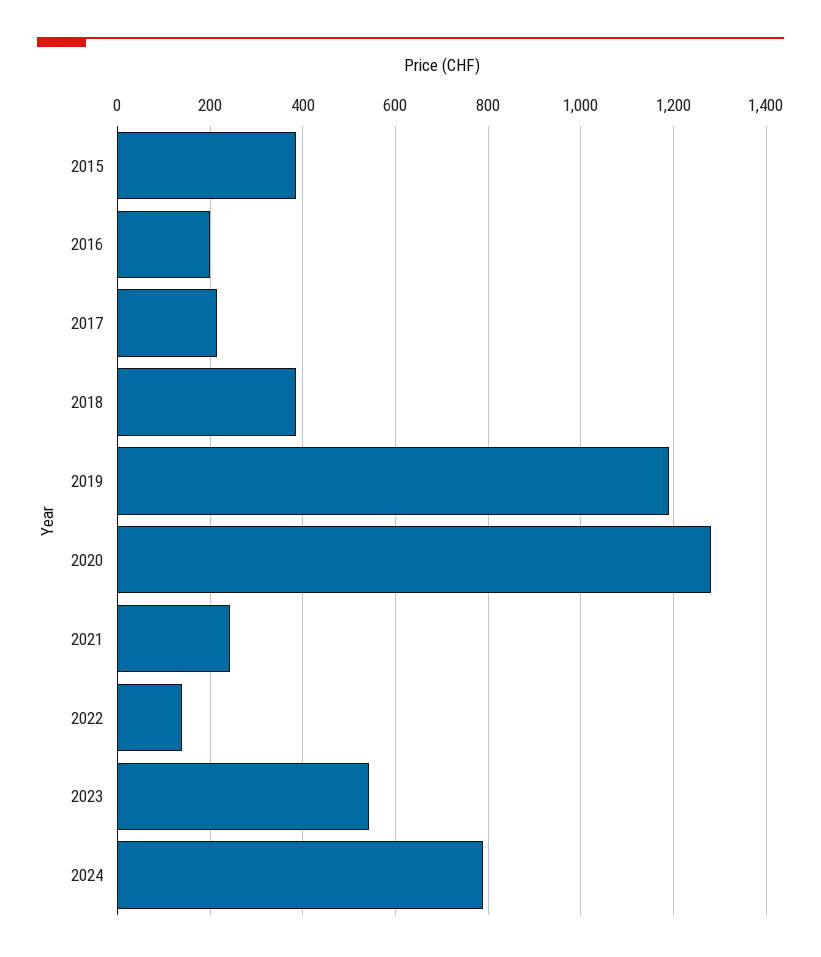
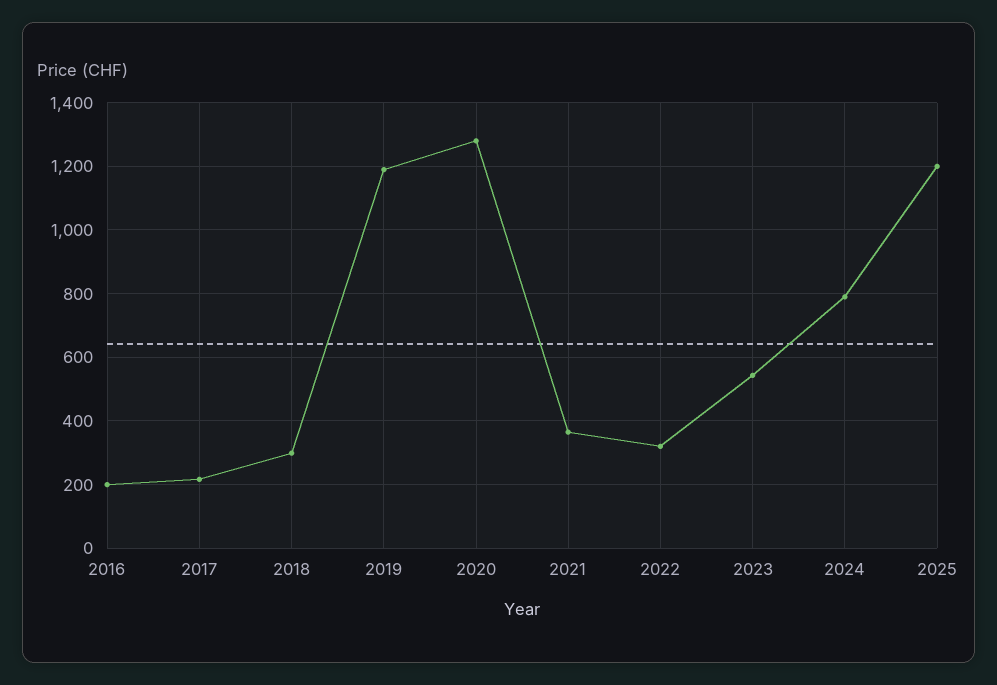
2015: 380 -> none
2018: 380 -> 300
2021: 240 -> 360
2022: 140 -> 320
2025: none -> 1200

